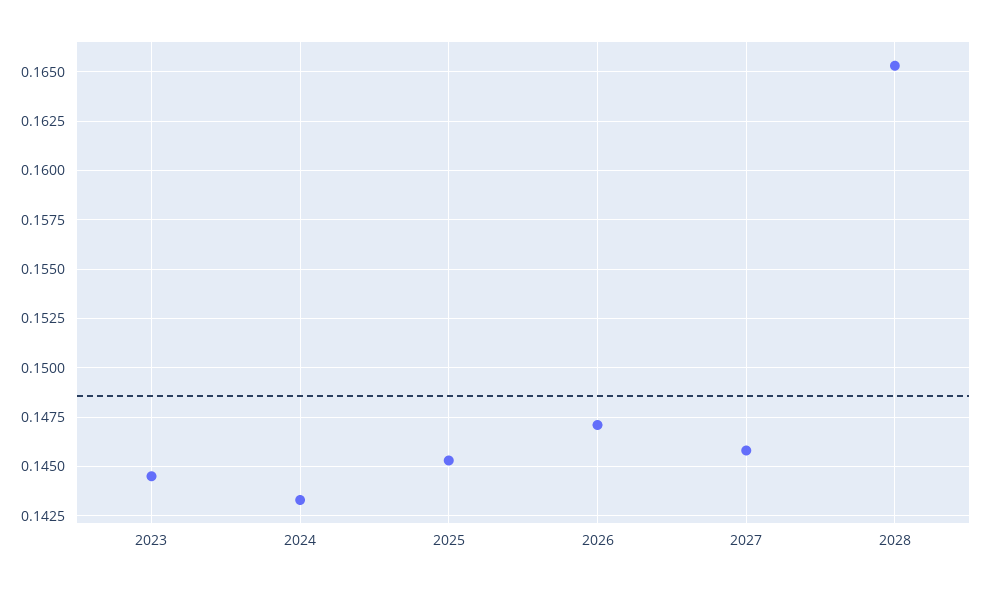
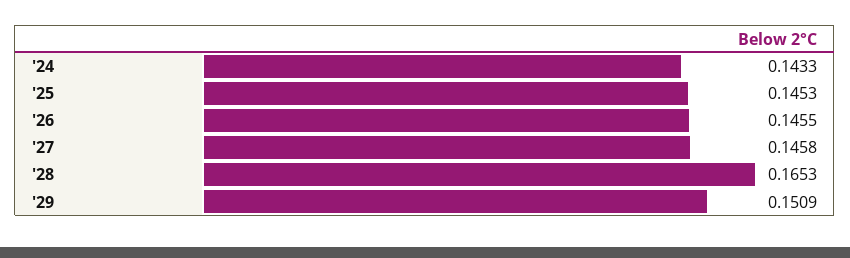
2023: 0.1445 -> none
2026: 0.147 -> 0.1455
'29: none -> 0.1509

